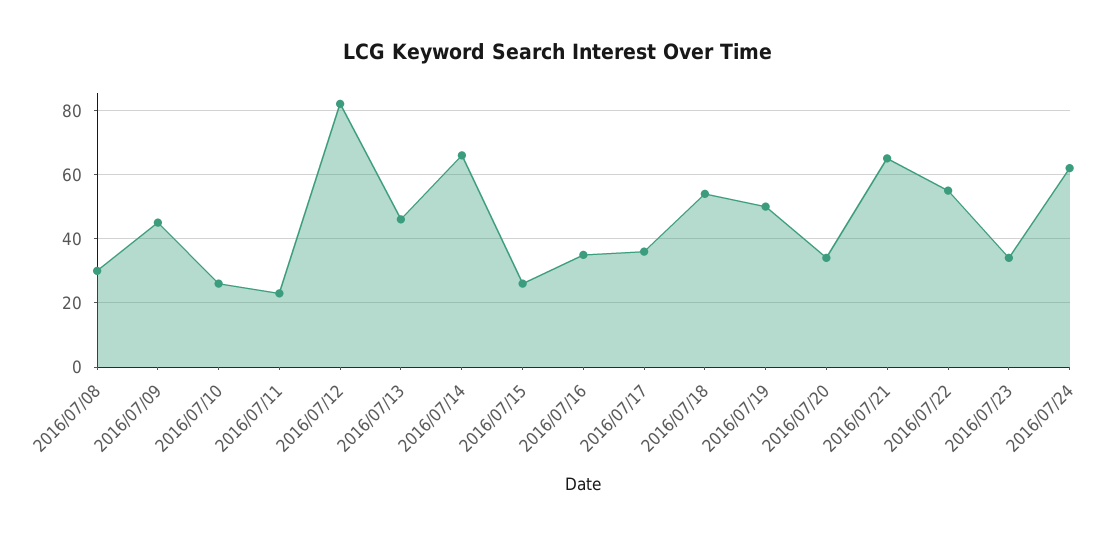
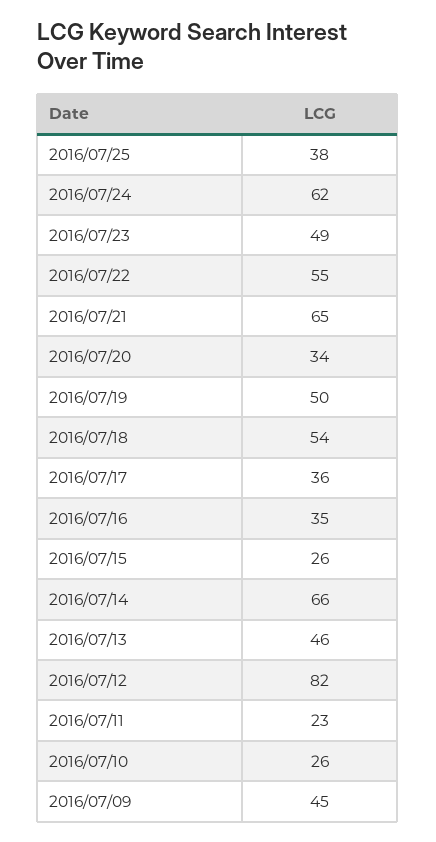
2016/07/08: 30 -> none
2016/07/23: 35 -> 49
2016/07/25: none -> 38

